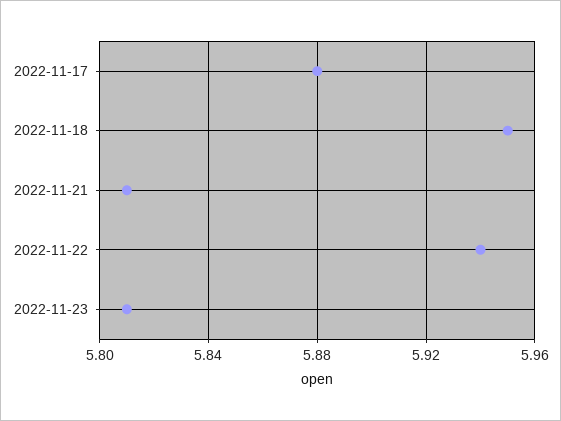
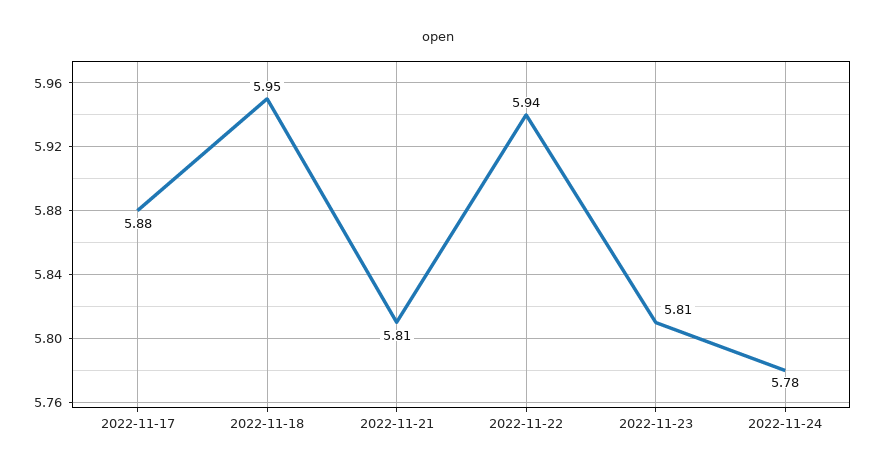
2022-11-24: none -> 5.78

